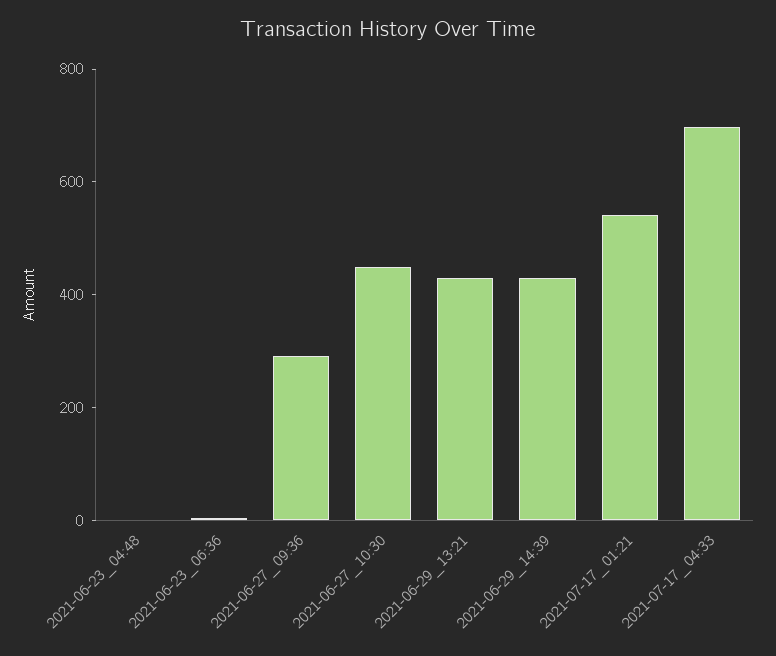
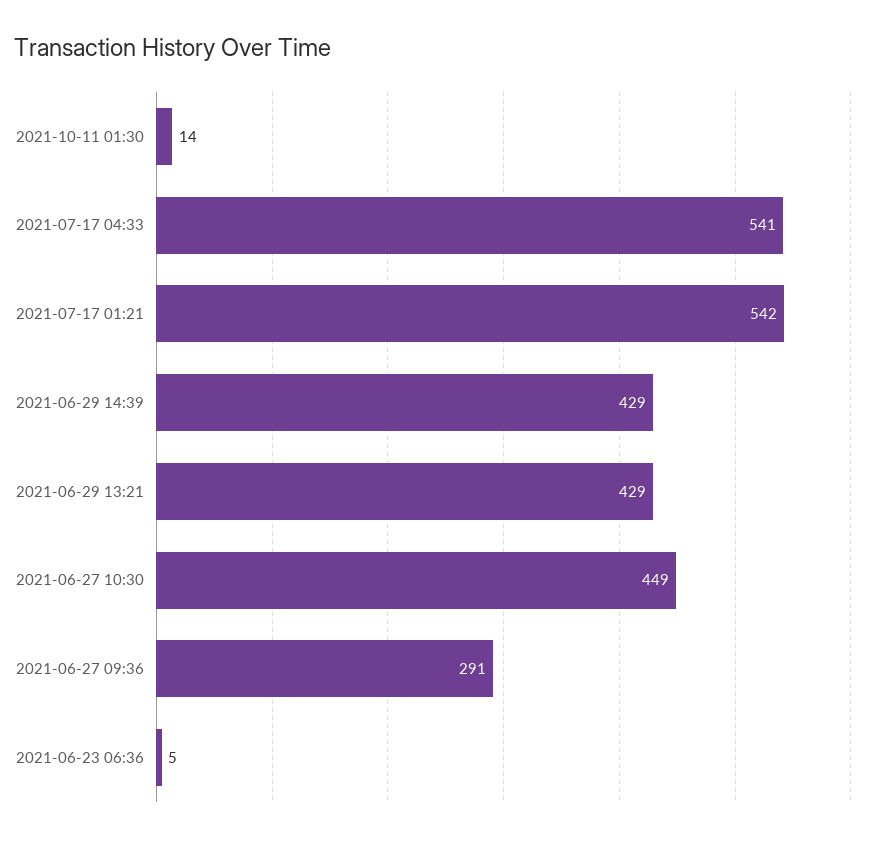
2021-06-23_04:48: 0 -> none
2021-07-17_04:33: 700 -> 541
2021-10-11 01:30: none -> 14

